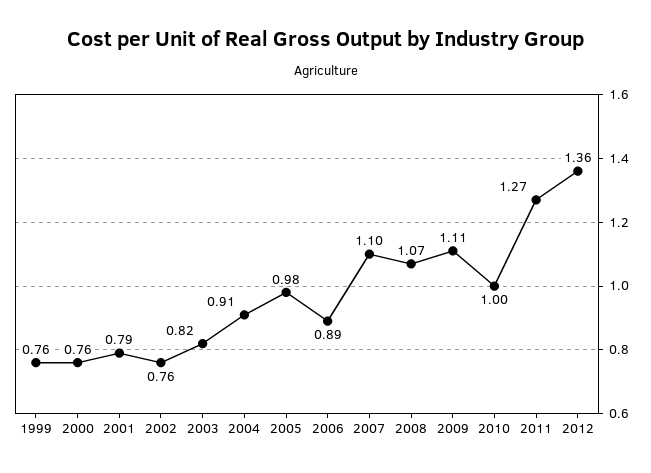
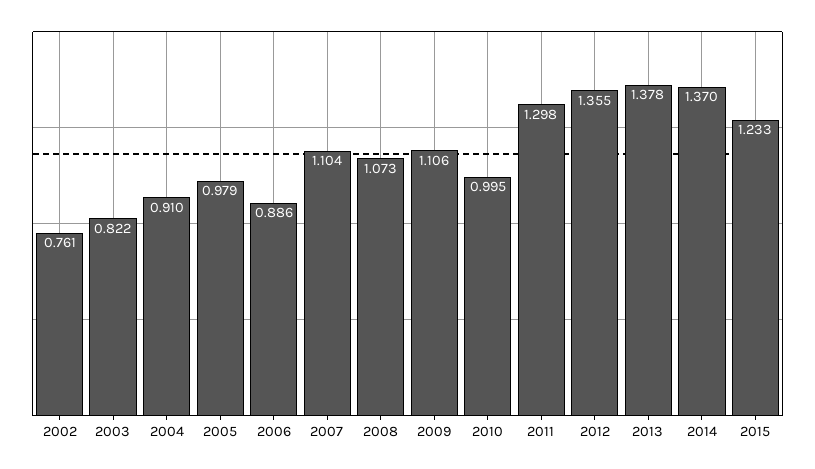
1999: 0.76 -> none
2000: 0.76 -> none
2001: 0.79 -> none
2011: 1.27 -> 1.298
2013: none -> 1.378
2014: none -> 1.37
2015: none -> 1.233

